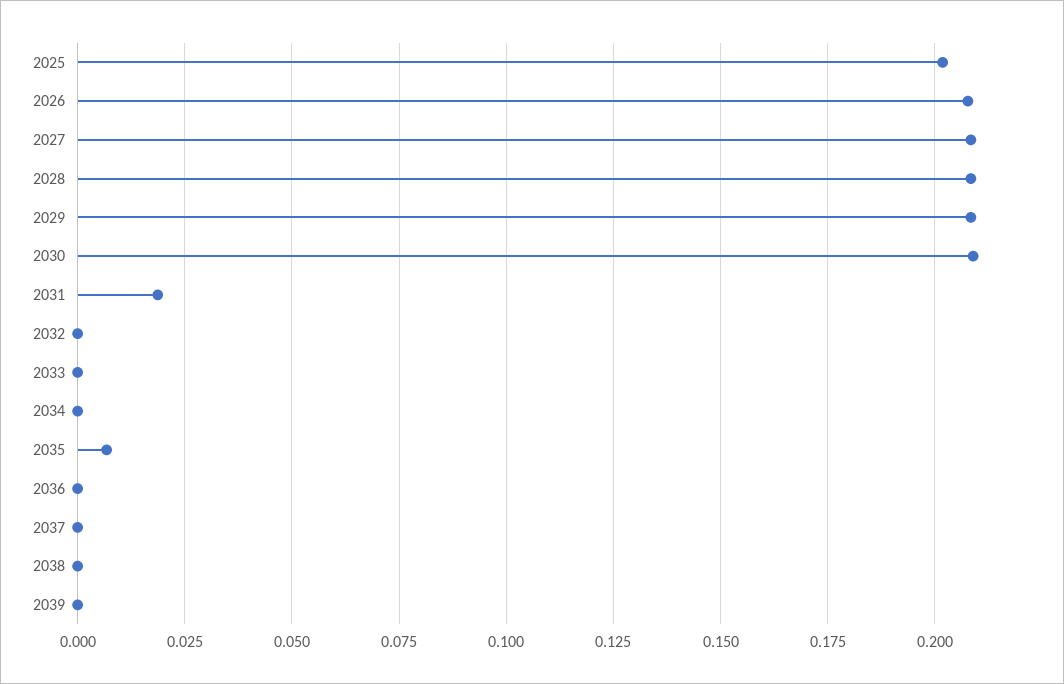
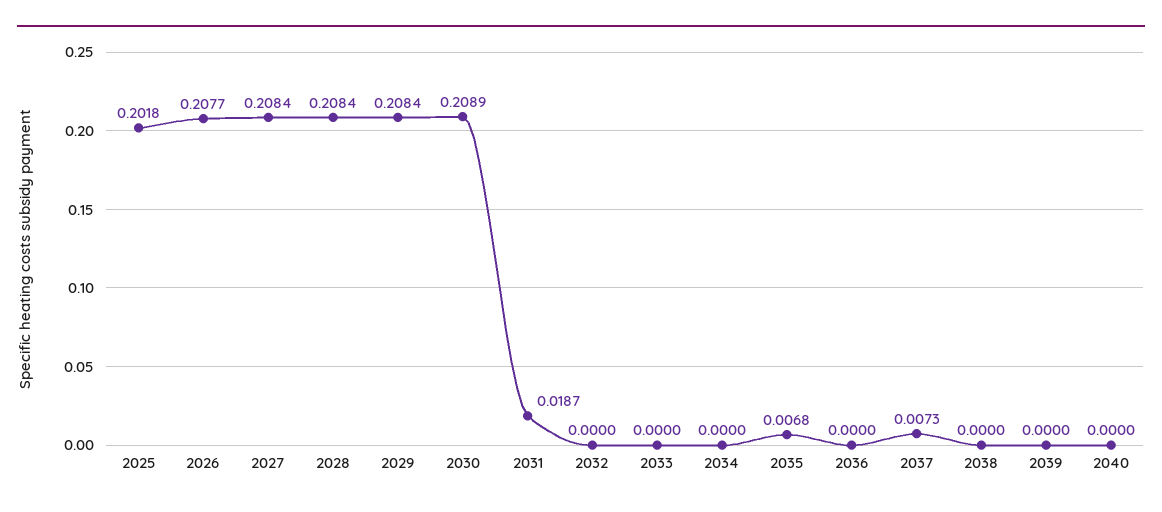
2037: 0 -> 0.0073
2040: none -> 0

